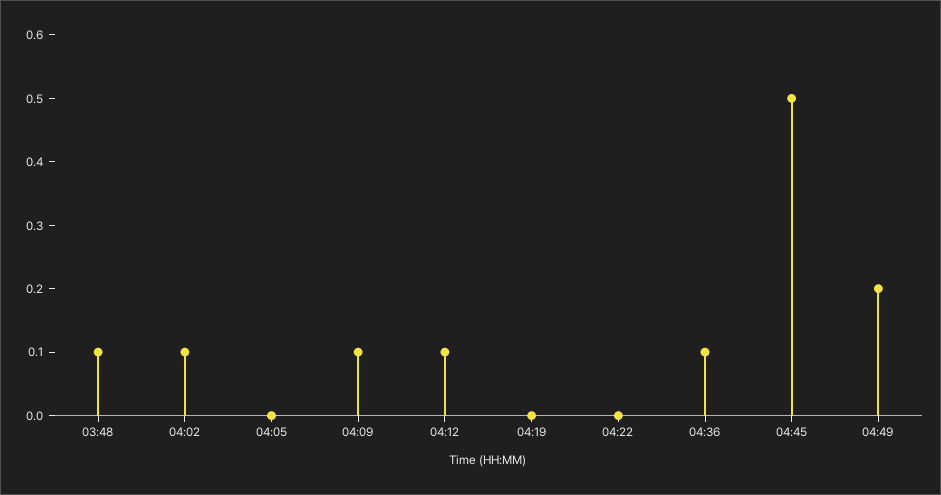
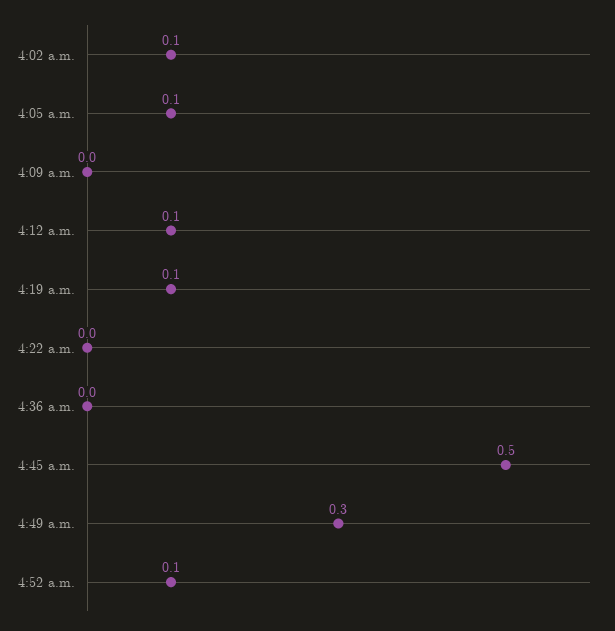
03:48: 0.1 -> none
04:05: 0 -> 0.1
04:09: 0.1 -> 0
04:19: 0 -> 0.1
04:36: 0.1 -> 0
04:49: 0.2 -> 0.3
4:52 a.m.: none -> 0.1

